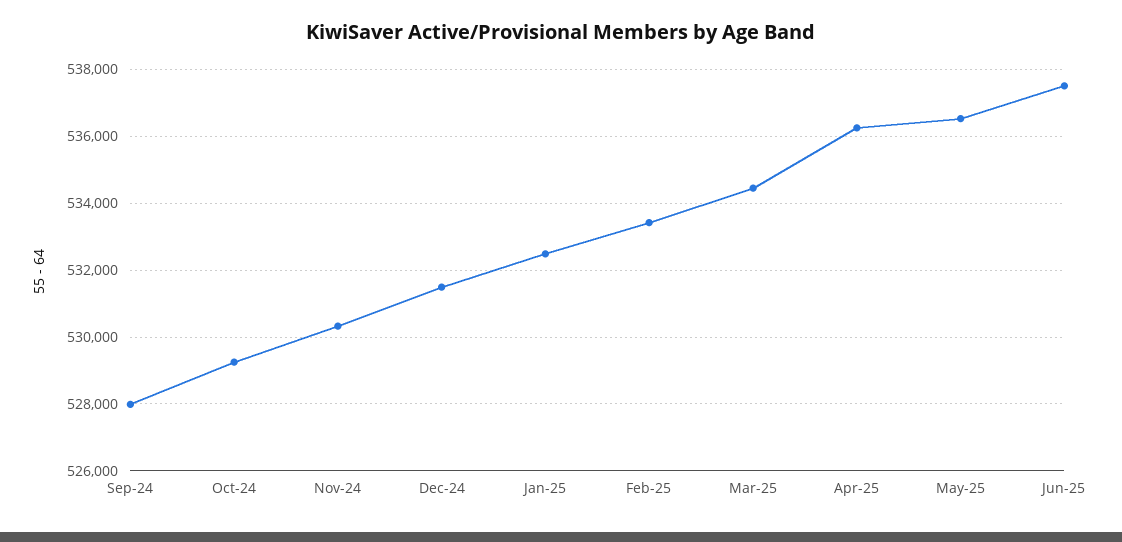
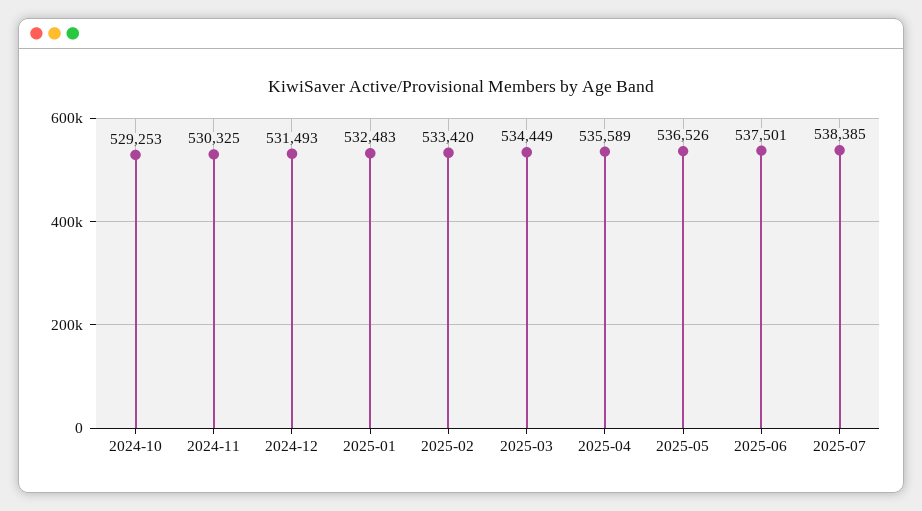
Sep-24: 528000 -> none
Apr-25: 536200 -> 535589
2025-07: none -> 538385

